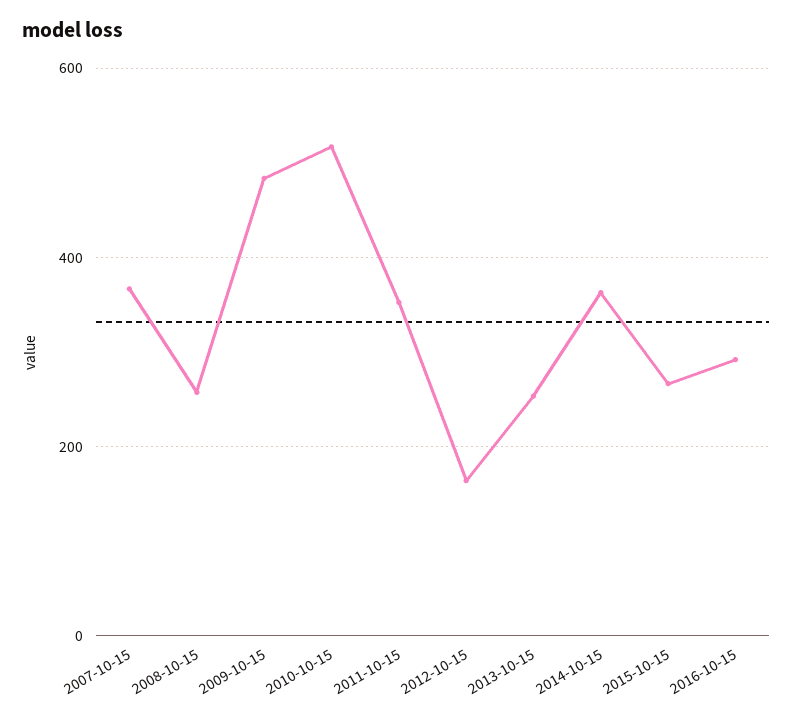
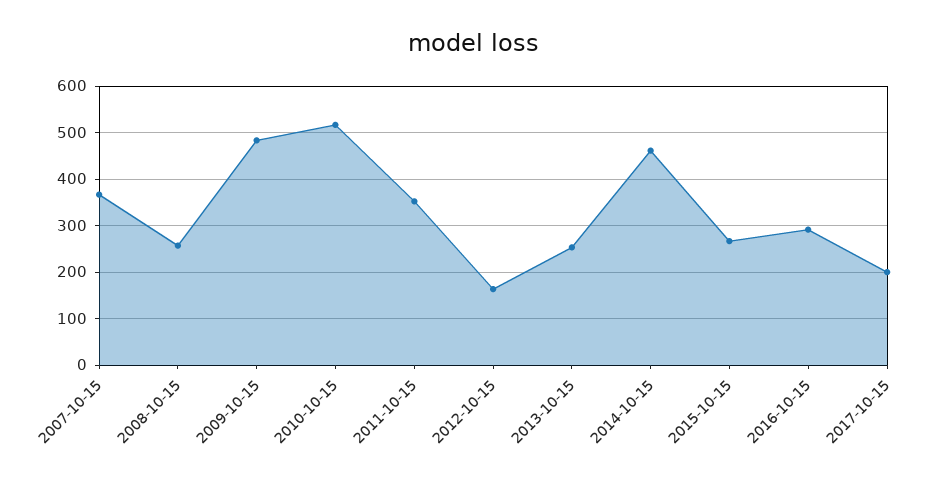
2014-10-15: 360 -> 460
2017-10-15: none -> 200

